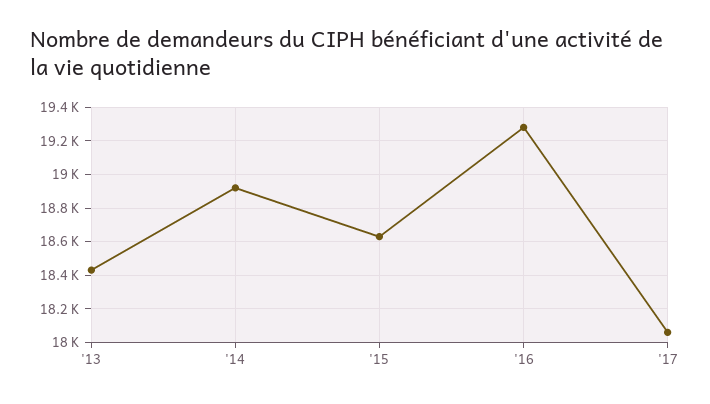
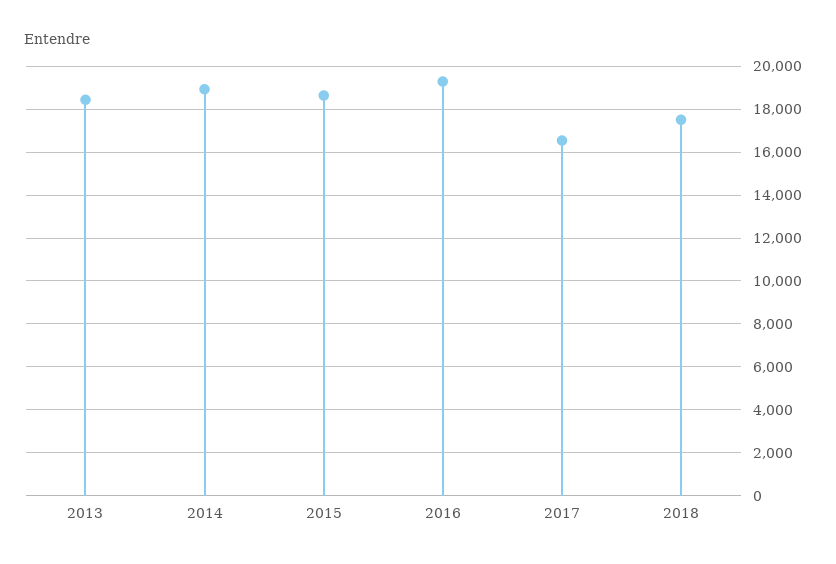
'17: 18050 -> 16500
2018: none -> 17500

